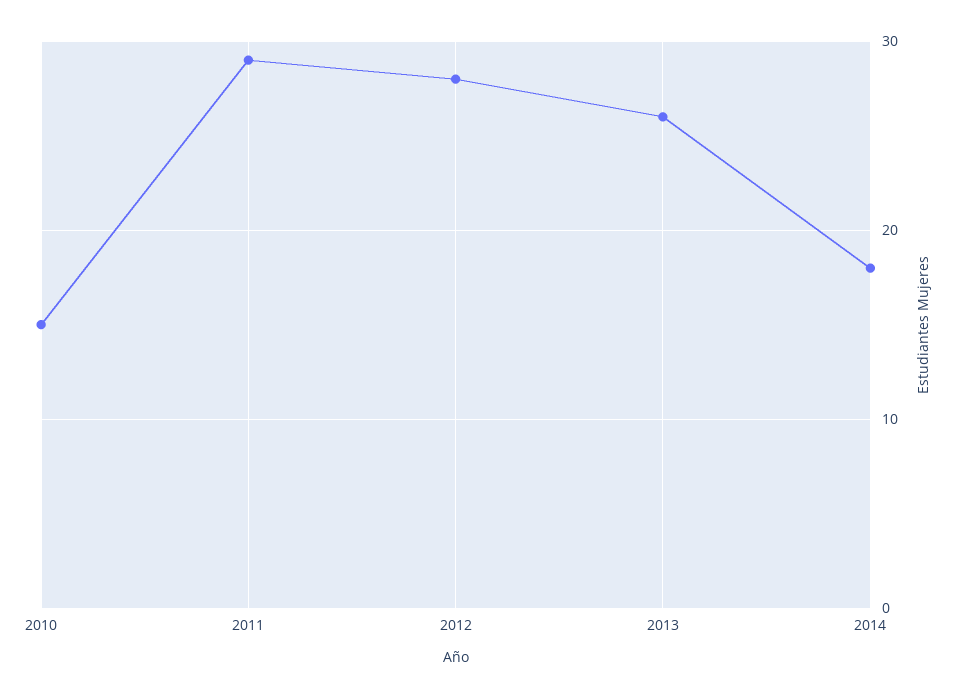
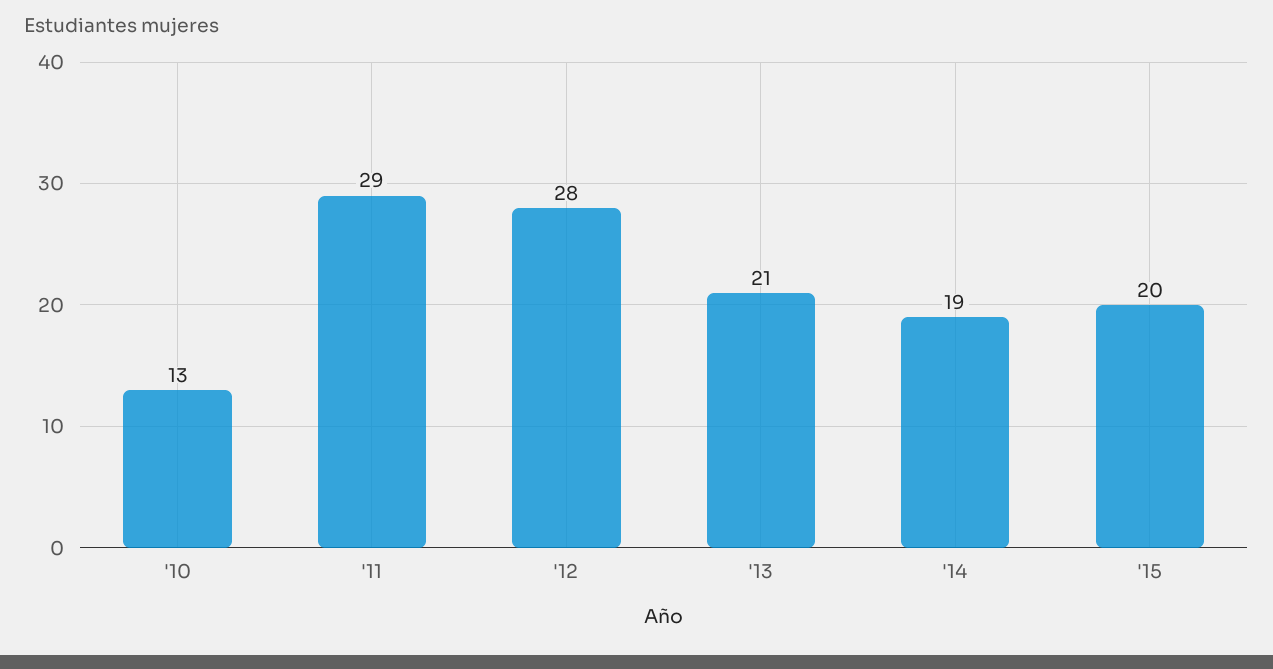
2010: 15 -> 13
2013: 26 -> 21
2014: 18 -> 19
'15: none -> 20

